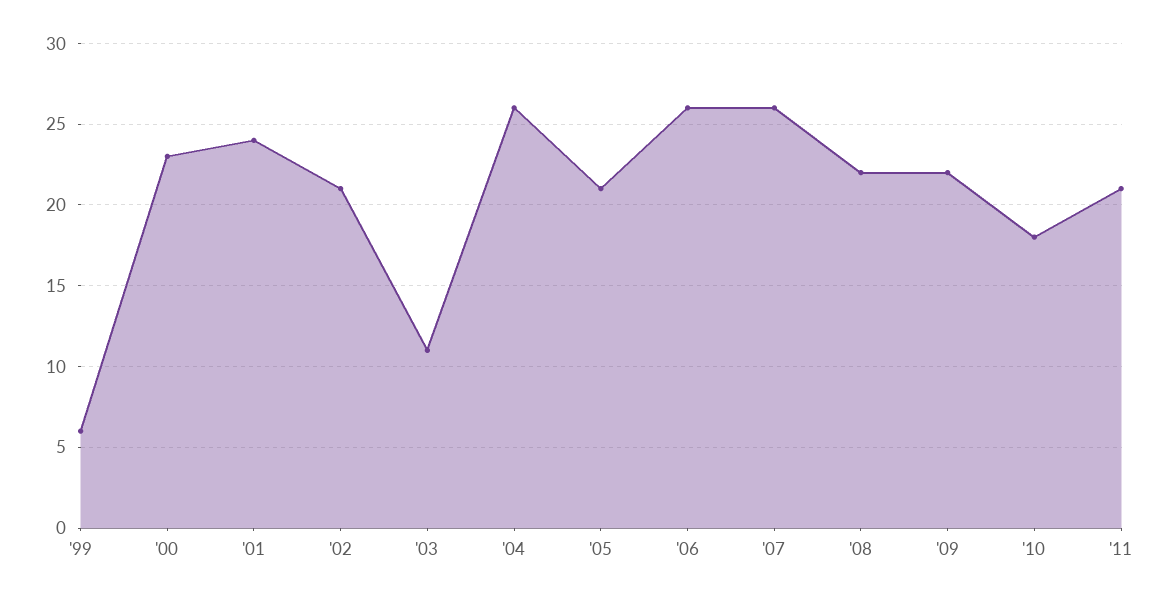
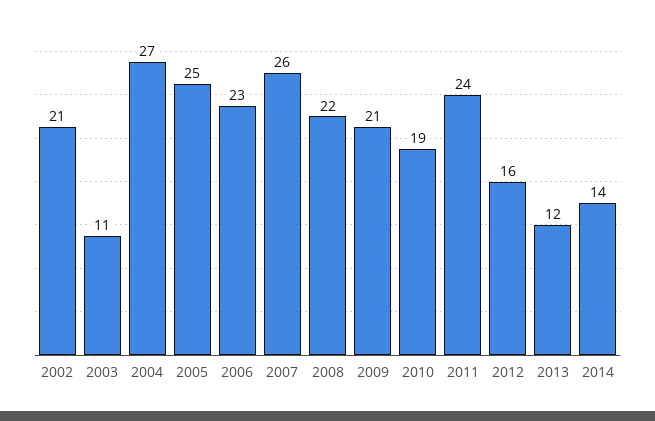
'99: 6 -> none
'00: 23 -> none
'01: 24 -> none
'04: 26 -> 27
'05: 21 -> 25
'06: 26 -> 23
'09: 22 -> 21
'10: 18 -> 19
'11: 21 -> 24
2012: none -> 16
2013: none -> 12
2014: none -> 14

